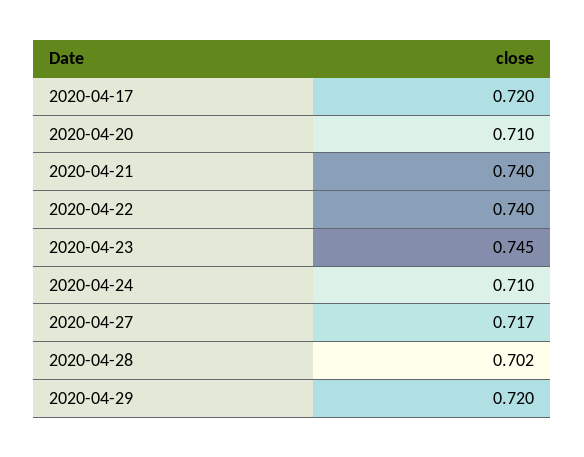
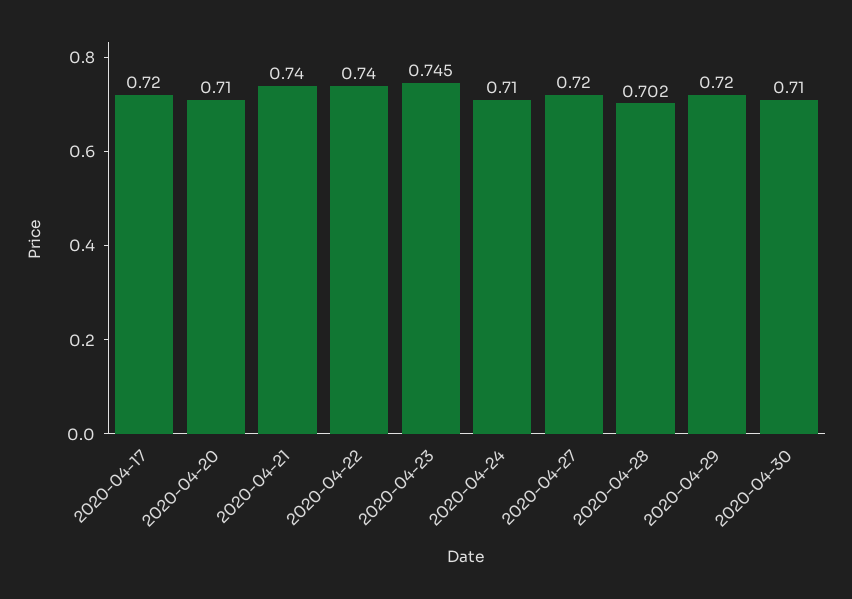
2020-04-27: 0.717 -> 0.72
2020-04-30: none -> 0.71

